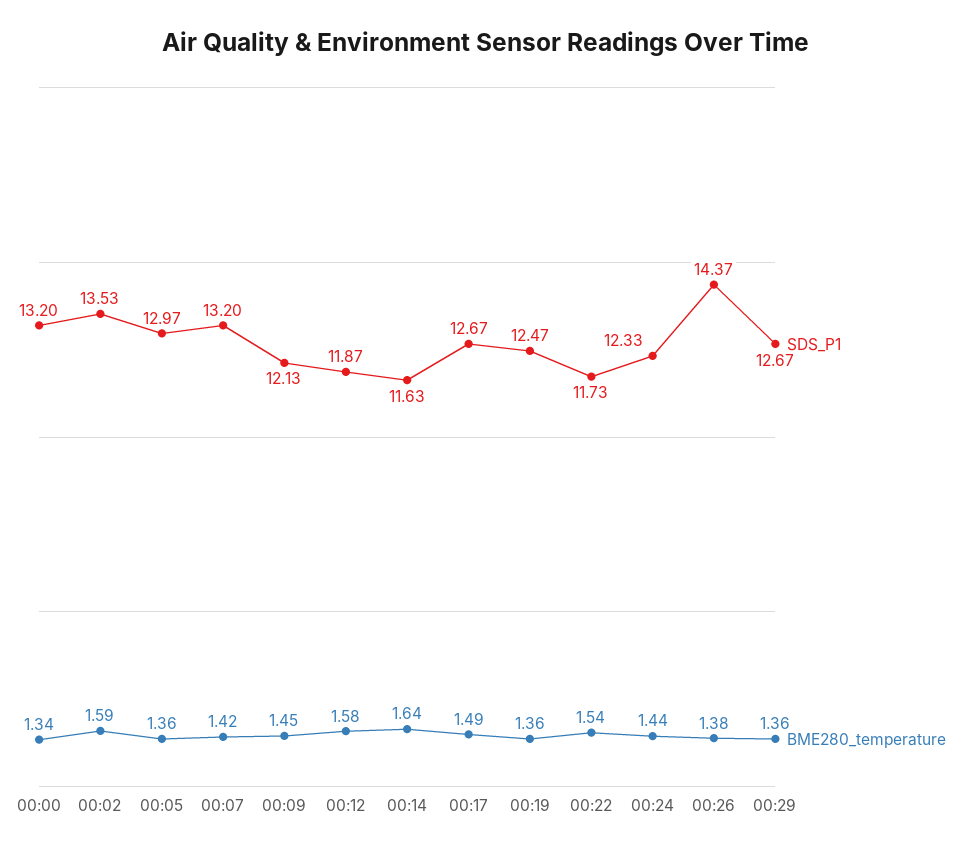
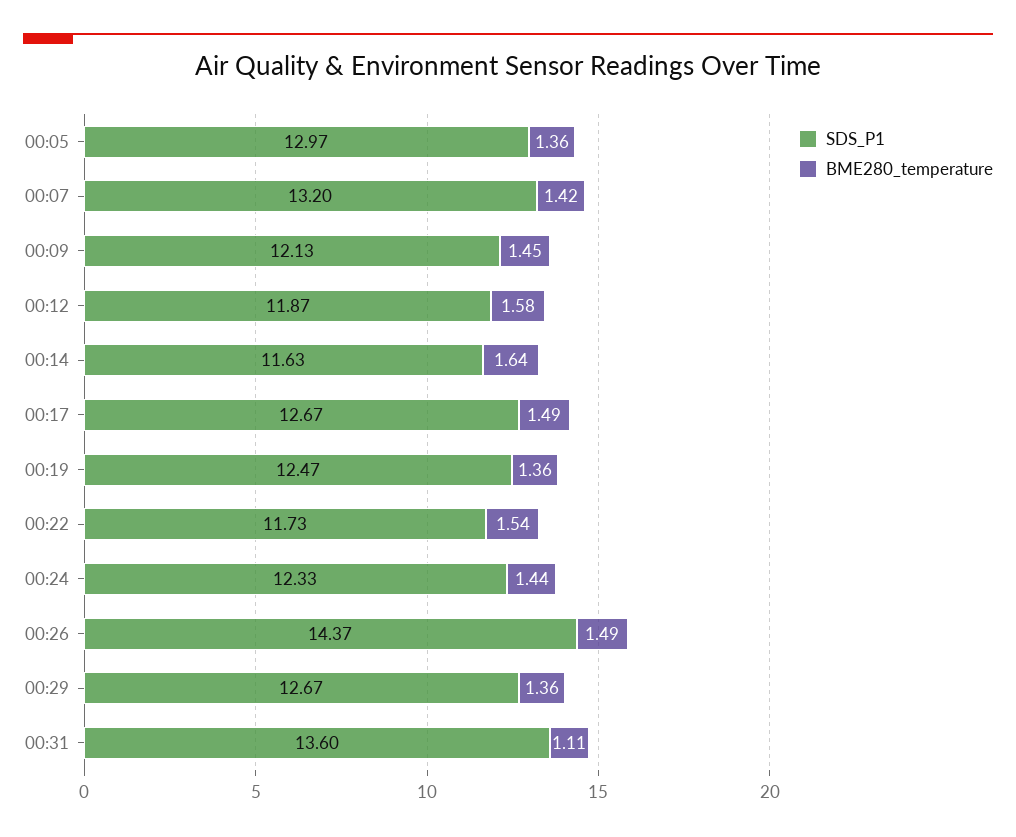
SDS_P1, 00:00: 13.2 -> none
BME280_temperature, 00:00: 1.34 -> none
SDS_P1, 00:02: 13.53 -> none
BME280_temperature, 00:02: 1.59 -> none
BME280_temperature, 00:26: 1.38 -> 1.49
SDS_P1, 00:31: none -> 13.6
BME280_temperature, 00:31: none -> 1.11

